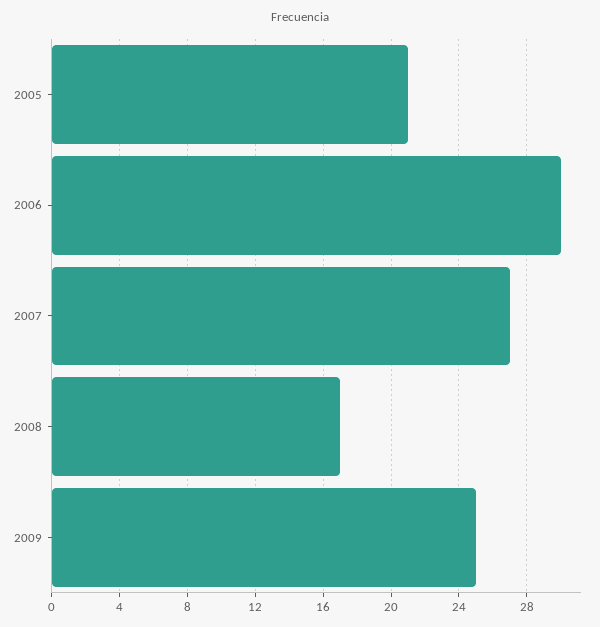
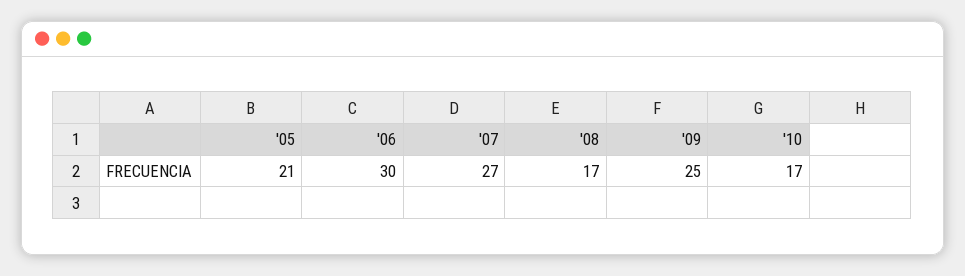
'10: none -> 17

